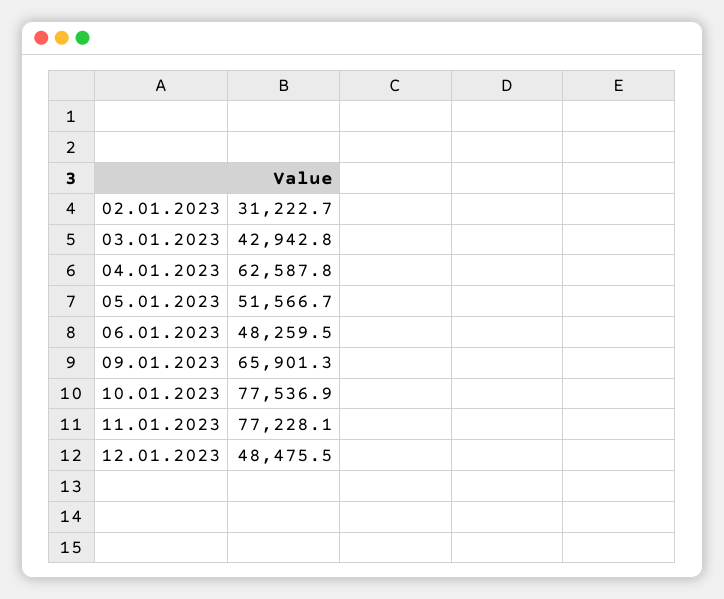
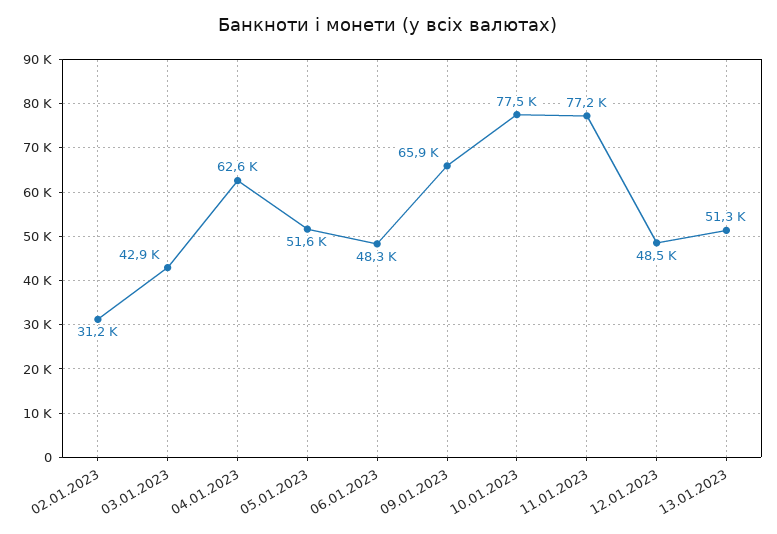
13.01.2023: none -> 51300

